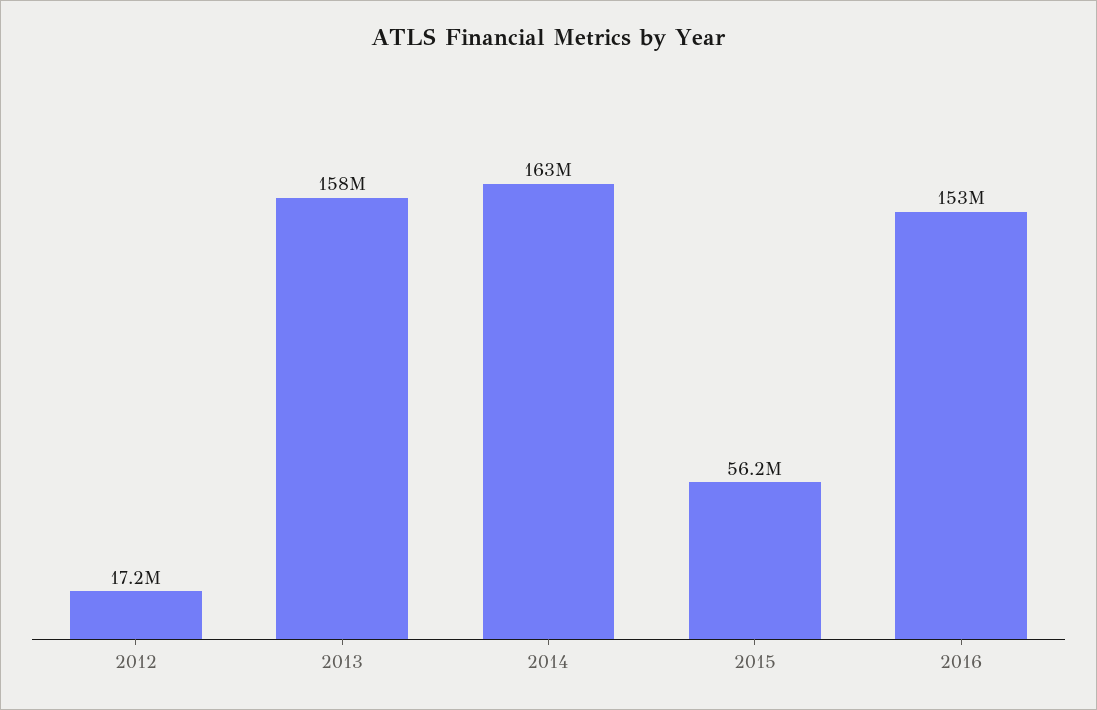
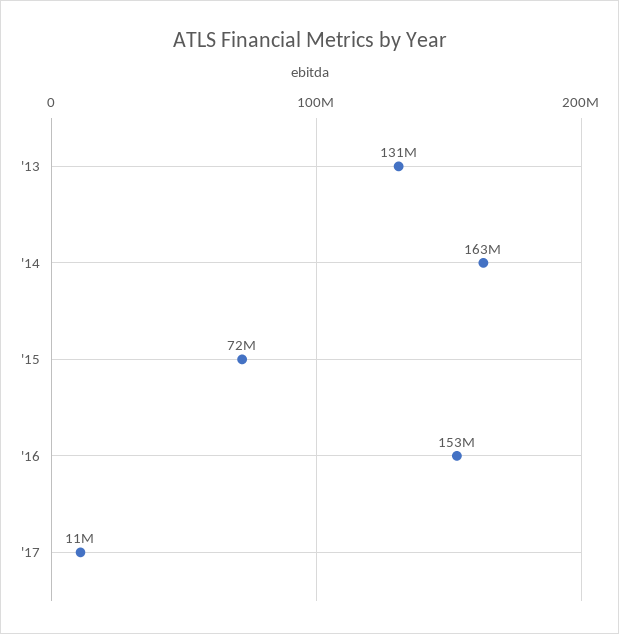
2012: 17200000 -> none
2013: 158000000 -> 131000000
2015: 56200000 -> 72000000
'17: none -> 11000000

